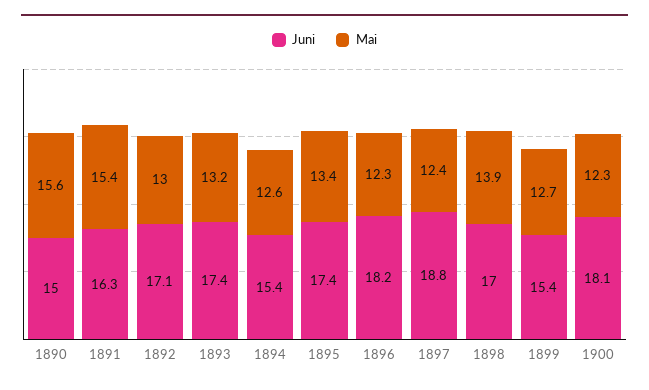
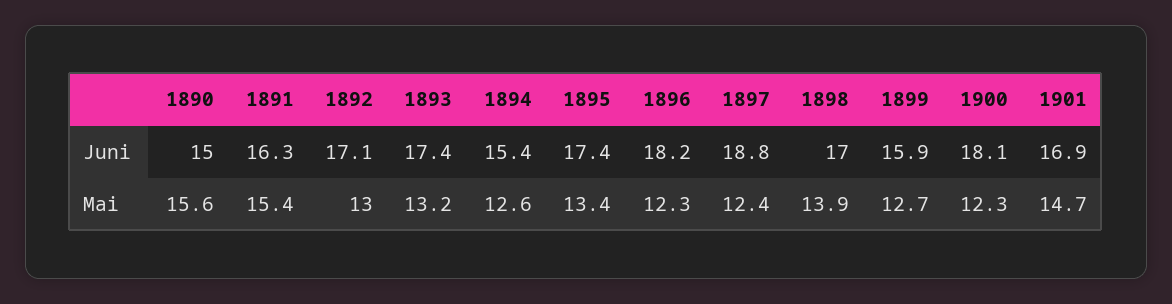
Juni, 1899: 15.4 -> 15.9
Juni, 1901: none -> 16.9
Mai, 1901: none -> 14.7

